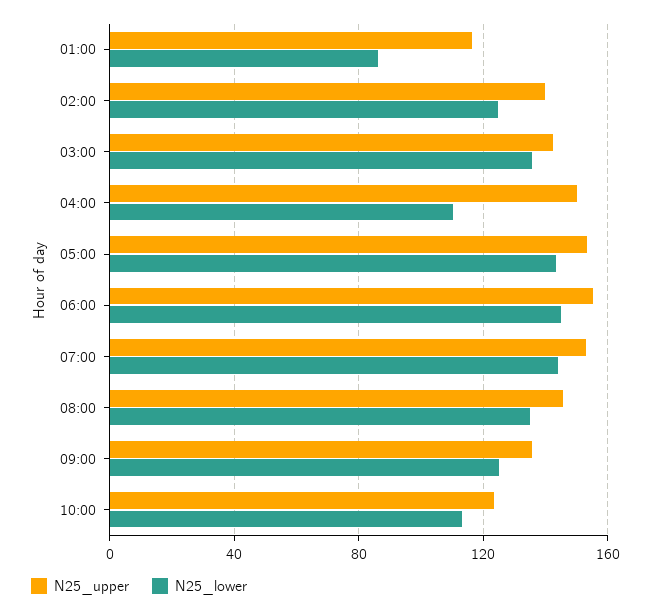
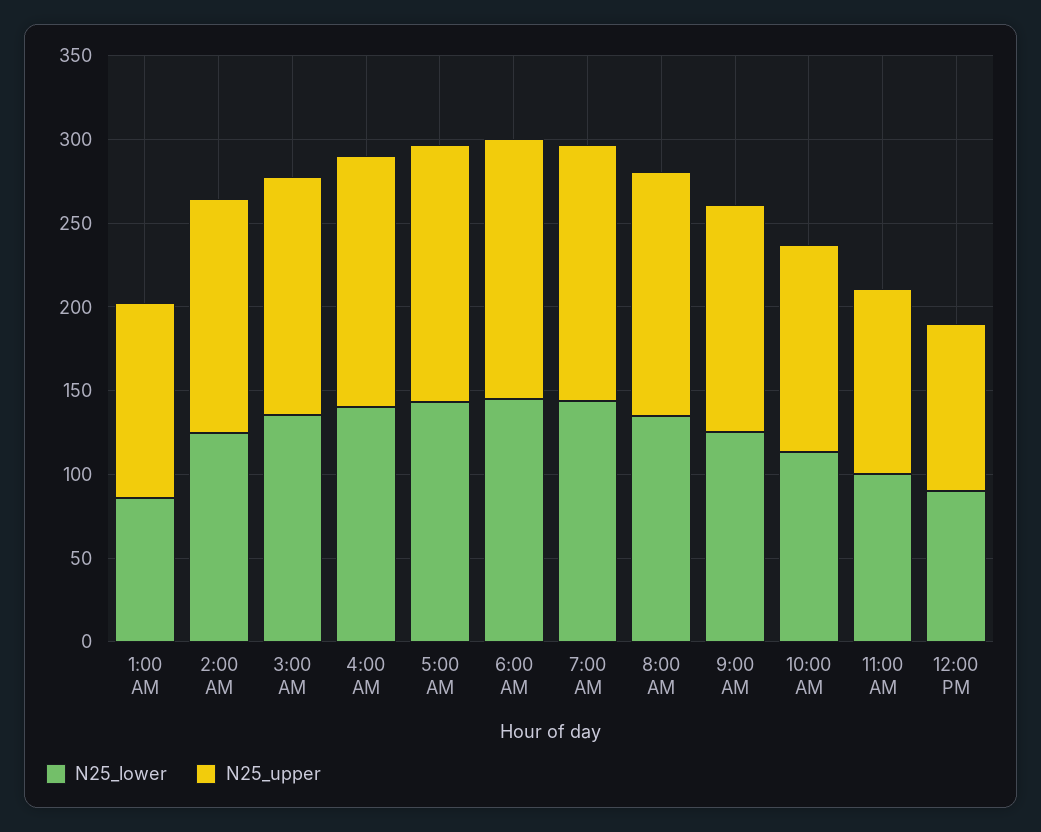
N25_lower, 04:00: 110 -> 140
N25_lower, 11:00 AM: none -> 100
N25_upper, 11:00 AM: none -> 110
N25_lower, 12:00 PM: none -> 90
N25_upper, 12:00 PM: none -> 100

